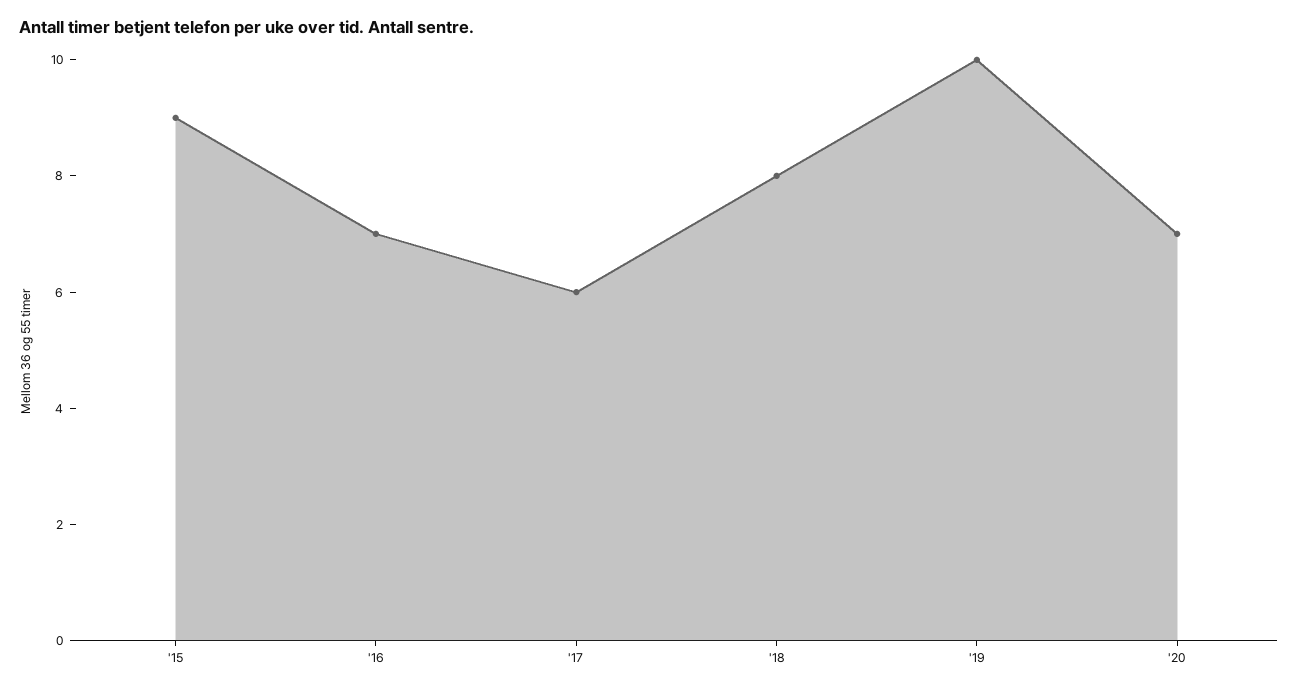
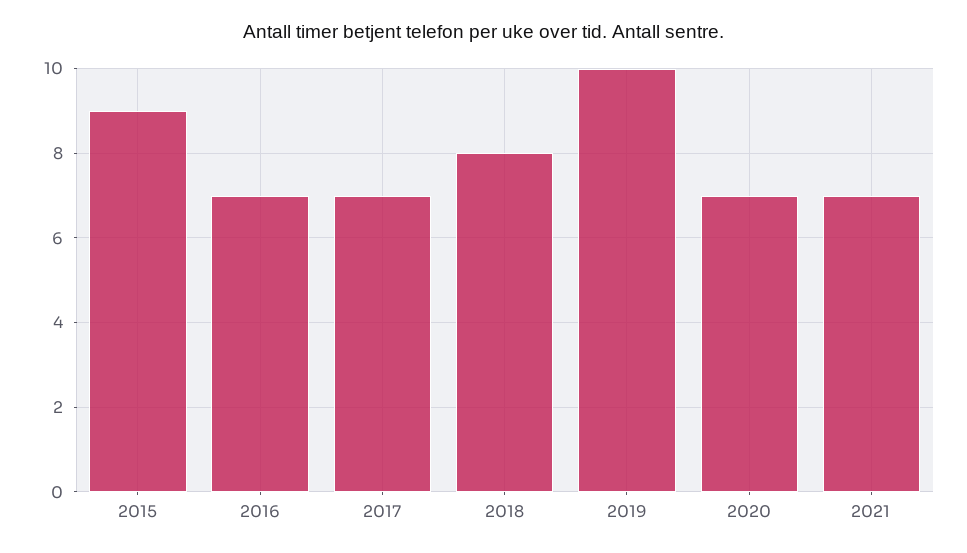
'17: 6 -> 7
2021: none -> 7

